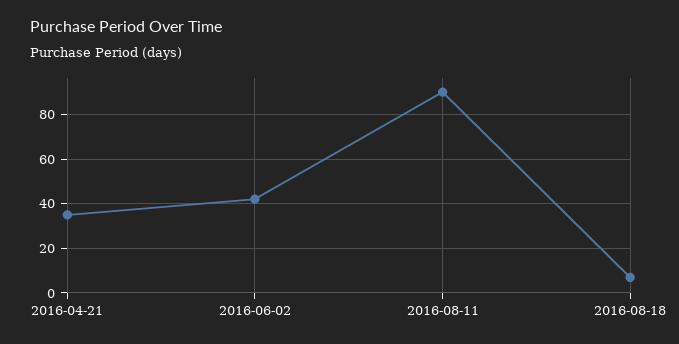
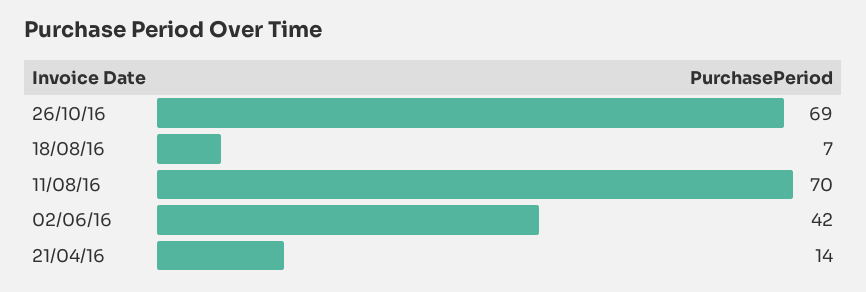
2016-04-21: 35 -> 14
2016-08-11: 90 -> 70
26/10/16: none -> 69

